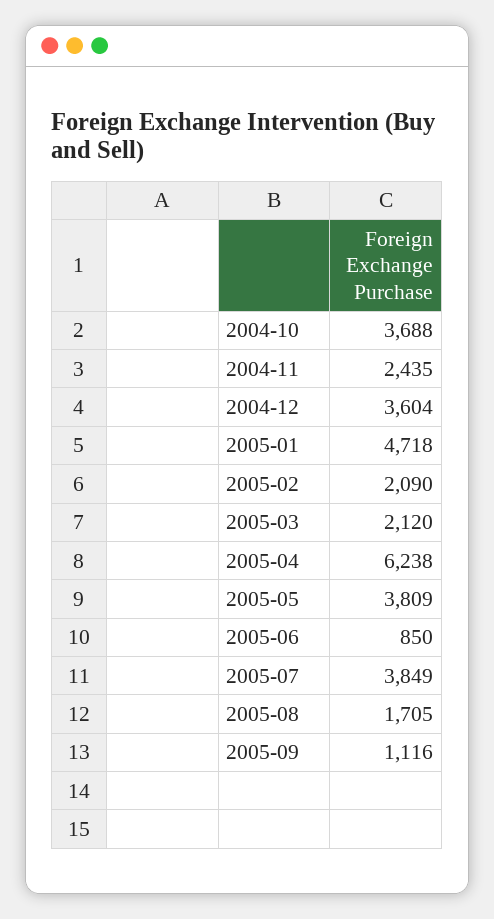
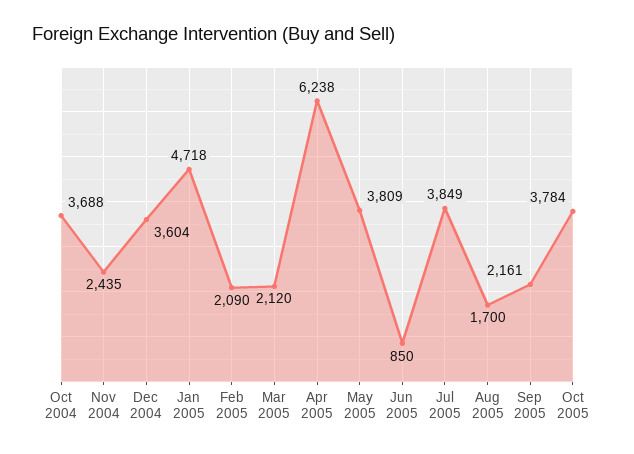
2005-08: 1705 -> 1700
2005-09: 1116 -> 2161
Oct 2005: none -> 3784

